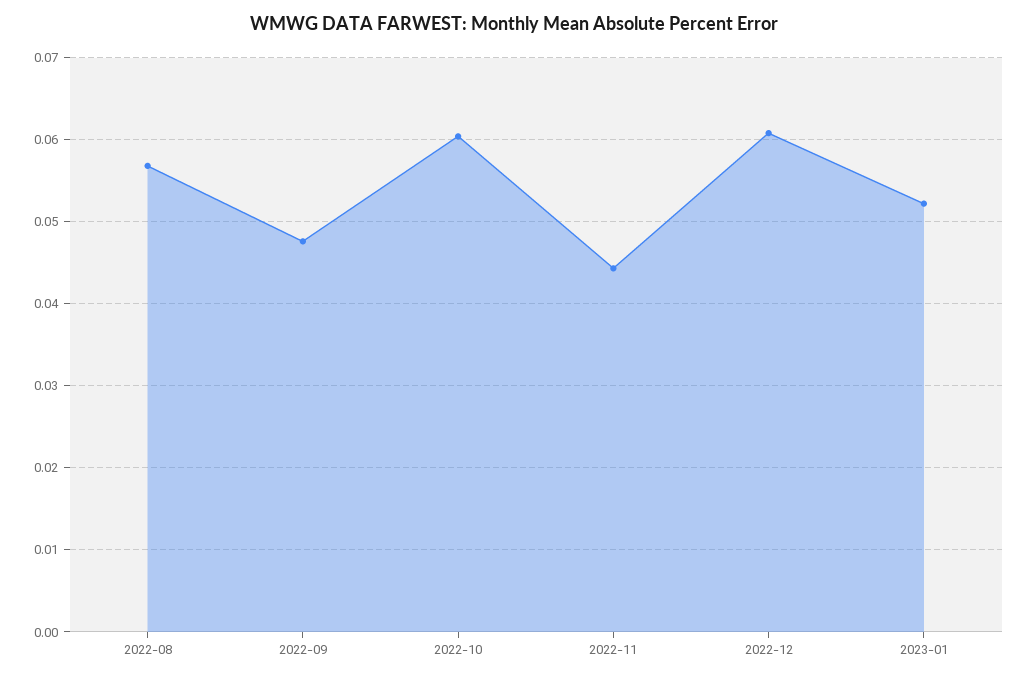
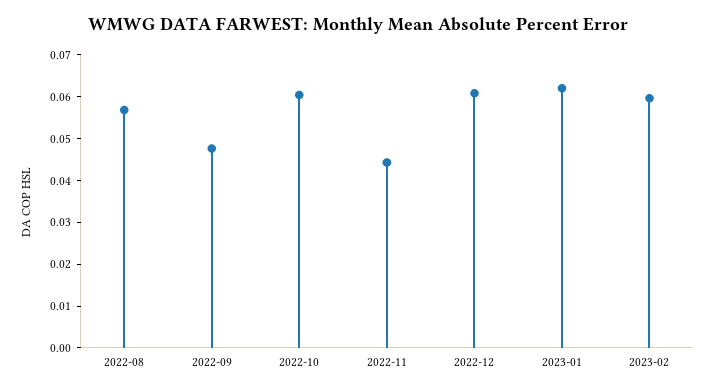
2023-01: 0.052 -> 0.062
2023-02: none -> 0.06

